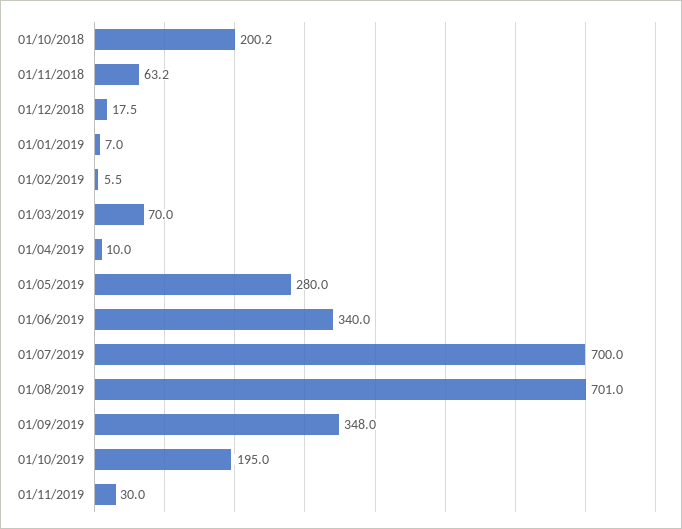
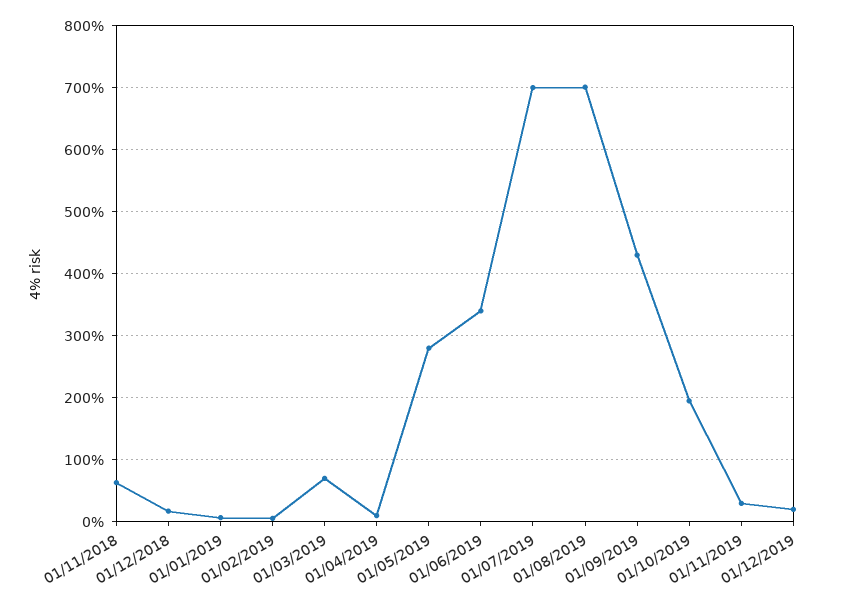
01/10/2018: 200.2 -> none
01/09/2019: 348 -> 430
01/12/2019: none -> 20

